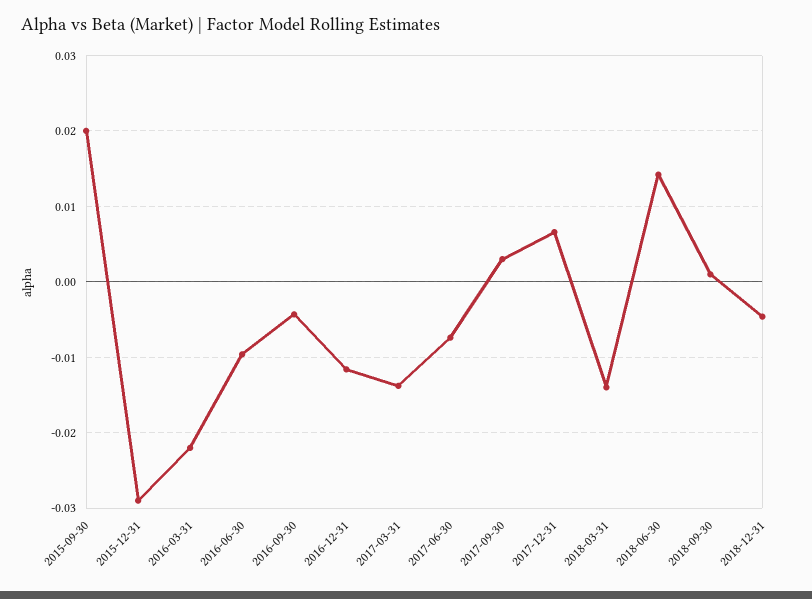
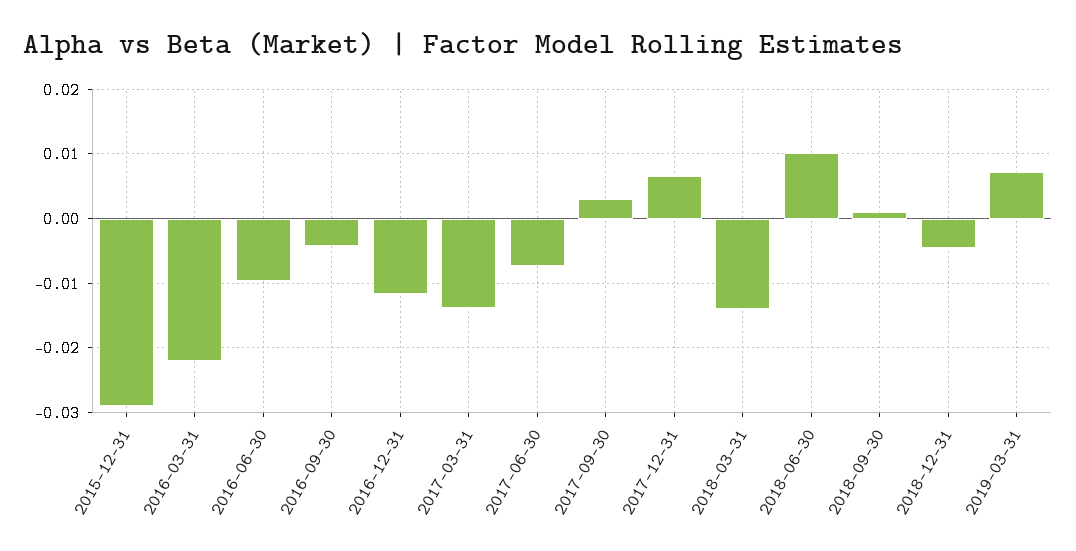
2015-09-30: 0.02 -> none
2018-06-30: 0.014 -> 0.01
2019-03-31: none -> 0.007

